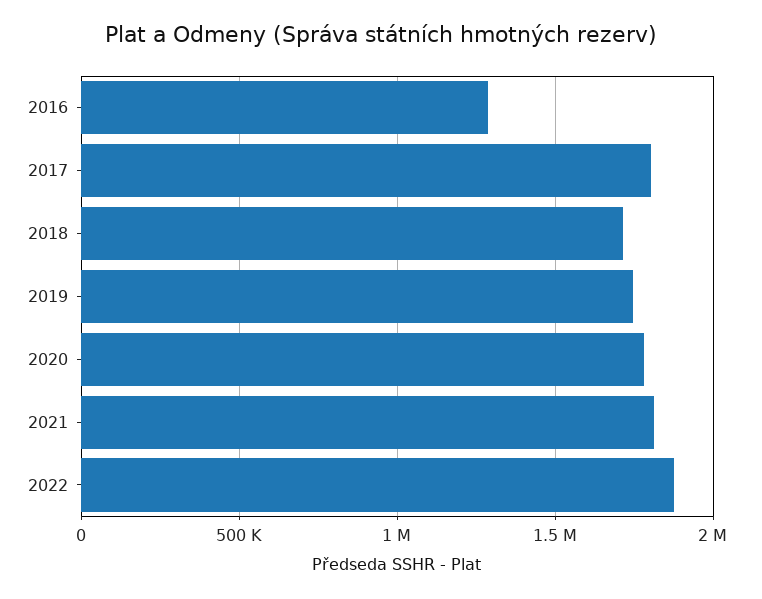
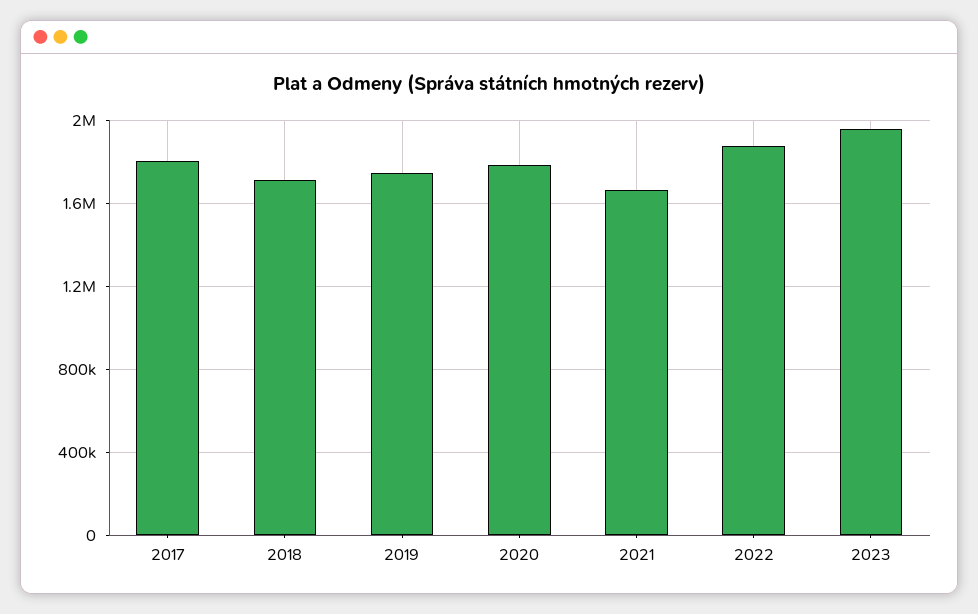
2016: 1300000 -> none
2021: 1800000 -> 1650000
2023: none -> 1950000

